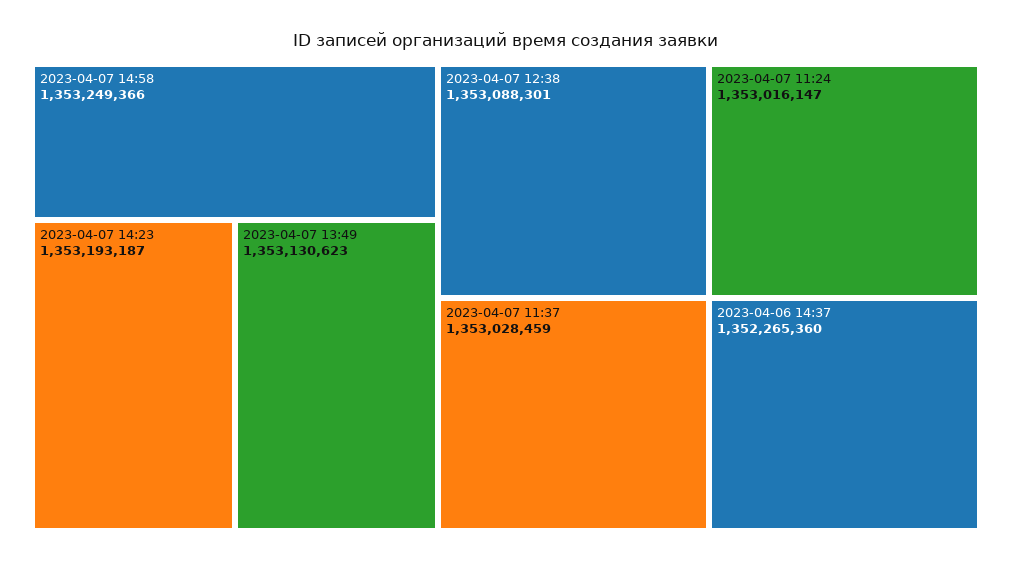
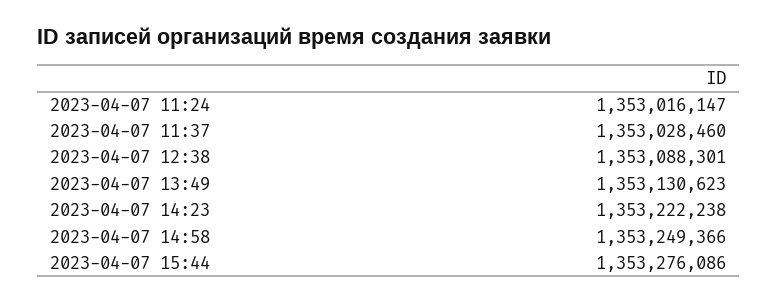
2023-04-07 14:23: 1353193187 -> 1353222238
2023-04-07 11:37: 1353028459 -> 1353028460
2023-04-06 14:37: 1352265360 -> none
2023-04-07 15:44: none -> 1353276086

